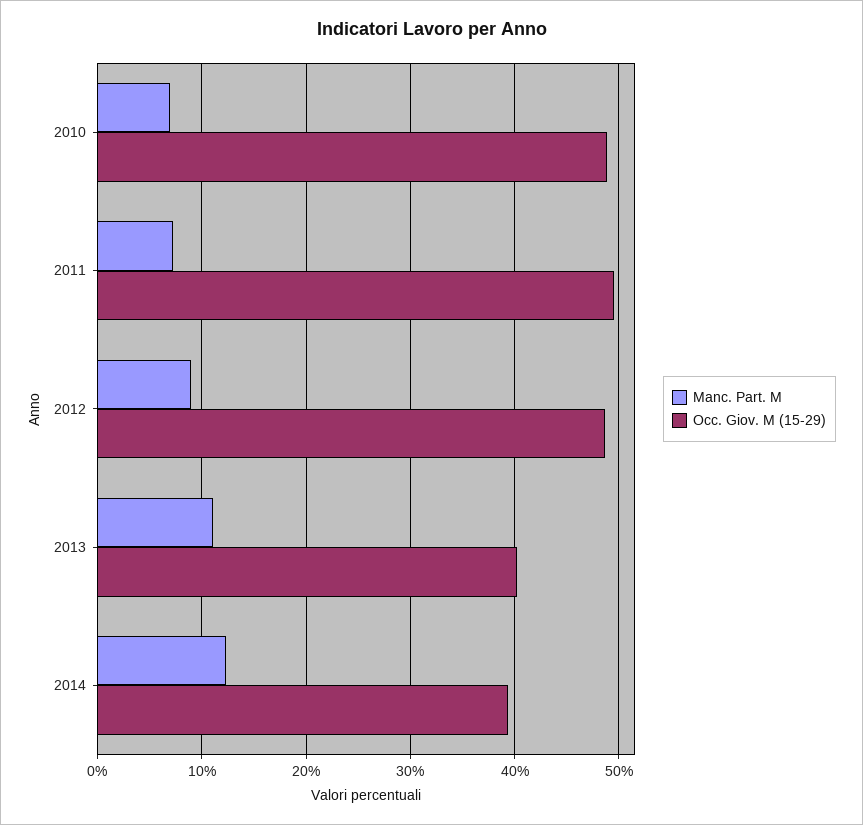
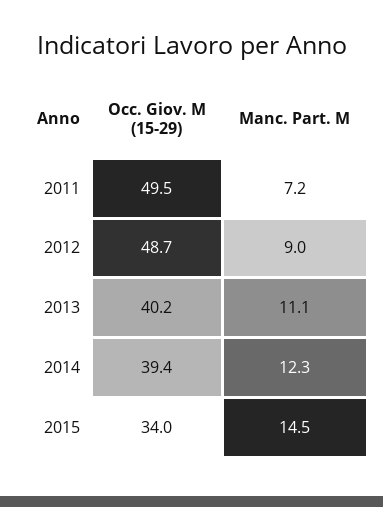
Manc. Part. M, 2010: 7 -> none
Occ. Giov. M (15-29), 2010: 49 -> none
Occ. Giov. M (15-29), 2015: none -> 34
Manc. Part. M, 2015: none -> 14.5

